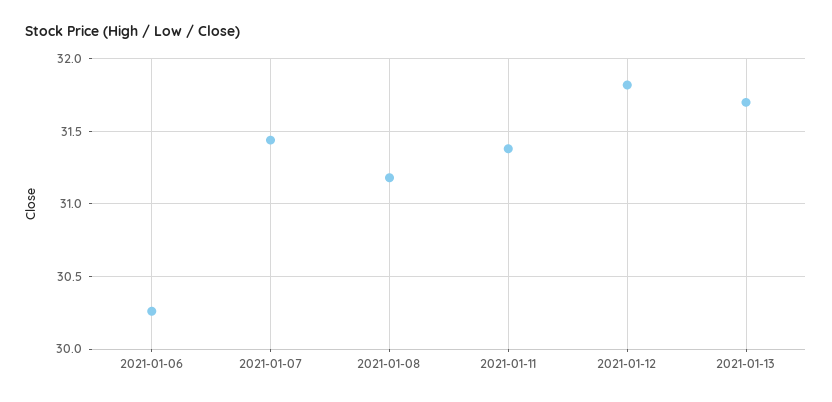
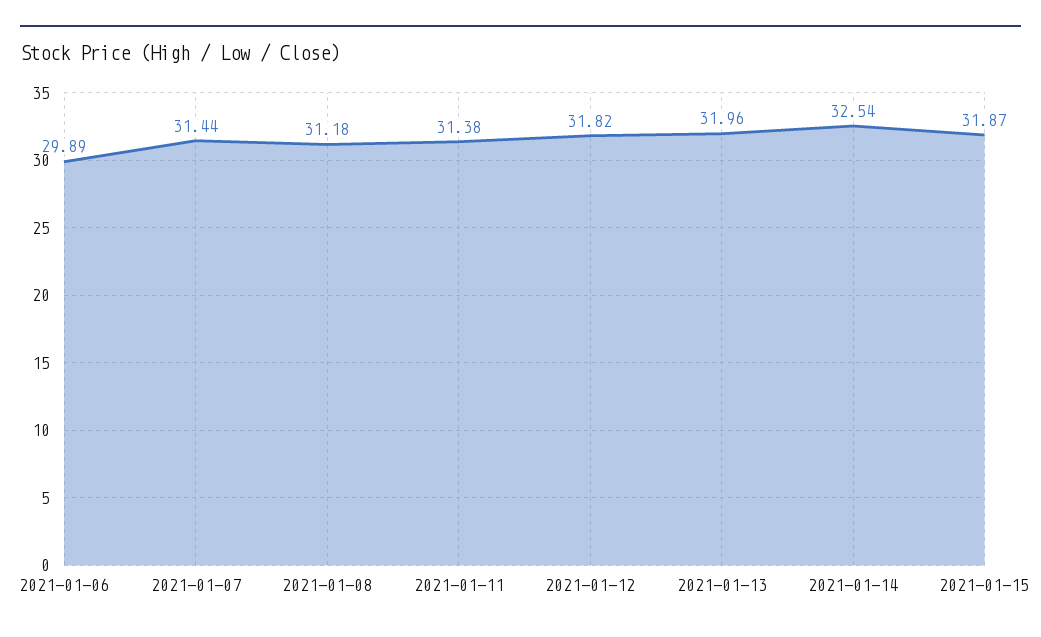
2021-01-06: 30.25 -> 29.89
2021-01-13: 31.7 -> 31.96
2021-01-14: none -> 32.54
2021-01-15: none -> 31.87

